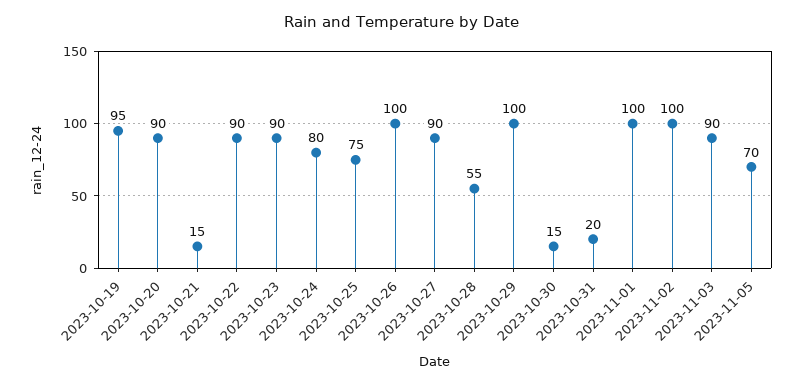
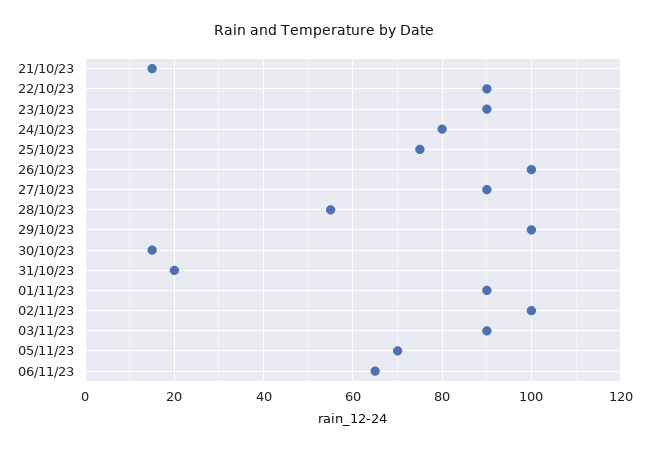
2023-10-19: 95 -> none
2023-10-20: 90 -> none
2023-11-01: 100 -> 90
06/11/23: none -> 65

